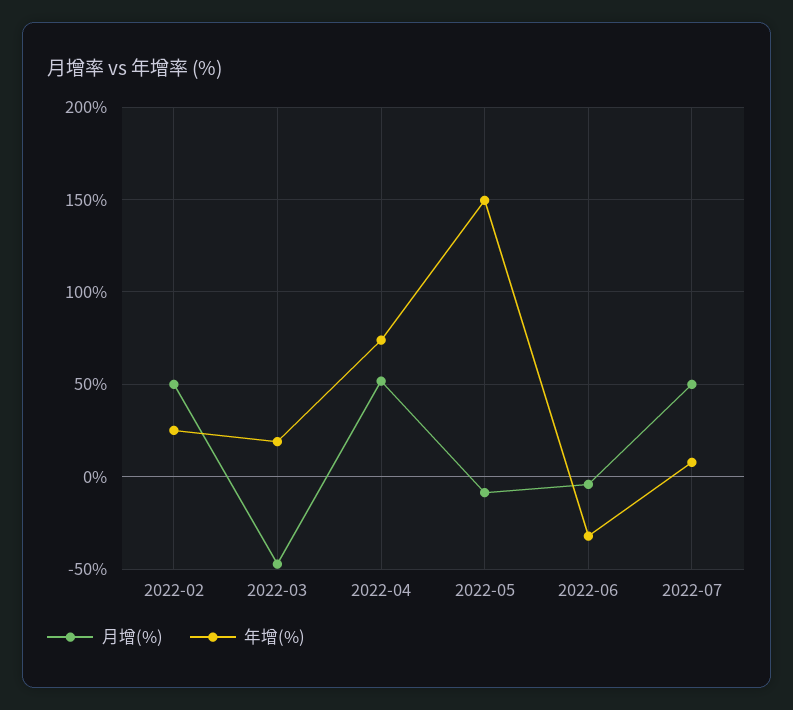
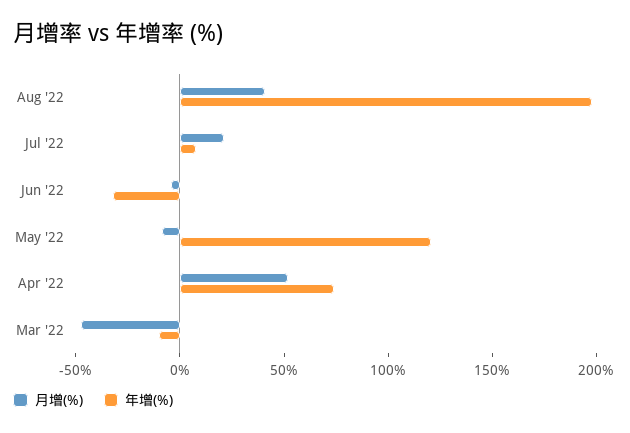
月增(%), 2022-02: 50 -> none
年增(%), 2022-02: 25 -> none
年增(%), 2022-03: 20 -> -10
年增(%), 2022-05: 150 -> 120
月增(%), 2022-07: 50 -> 20
月增(%), Aug '22: none -> 40
年增(%), Aug '22: none -> 200

